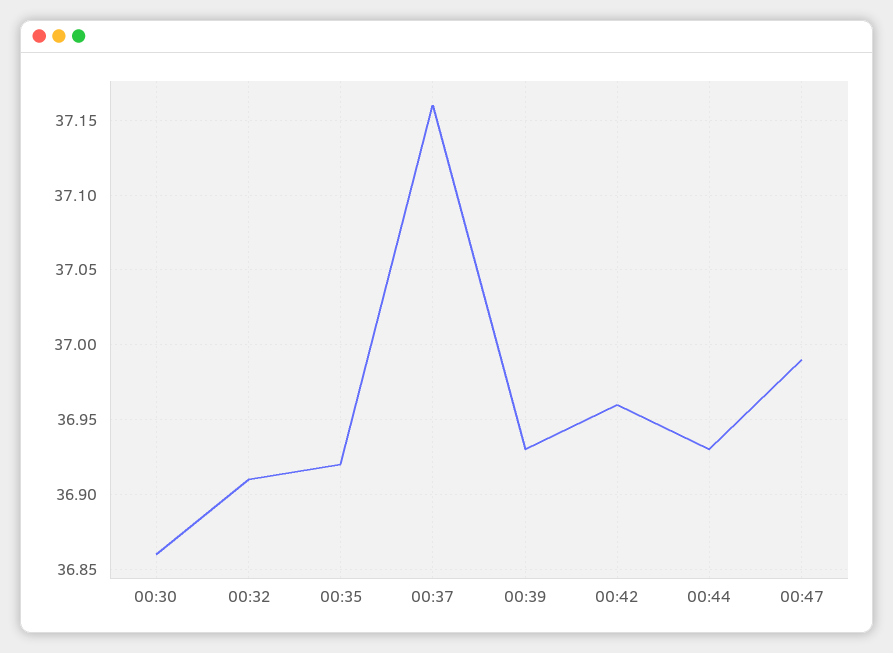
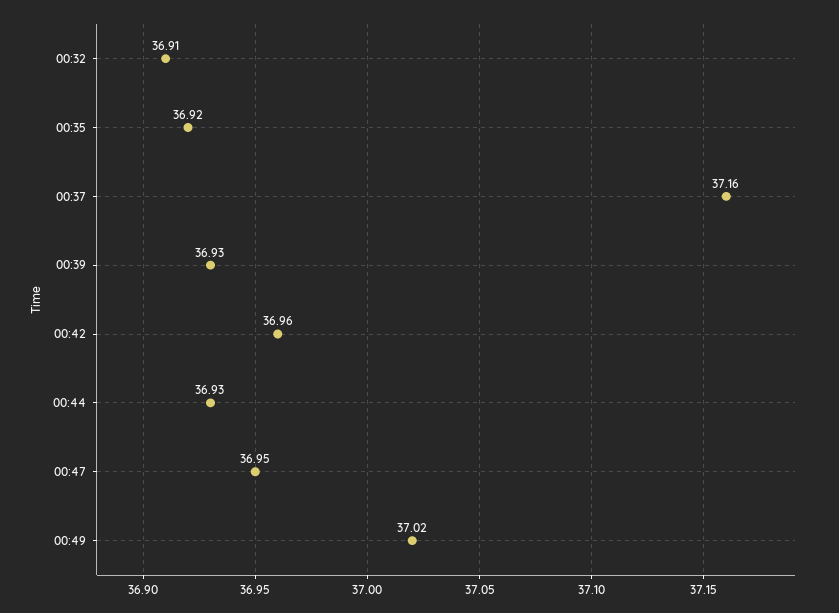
00:30: 36.86 -> none
00:47: 36.99 -> 36.95
00:49: none -> 37.02

